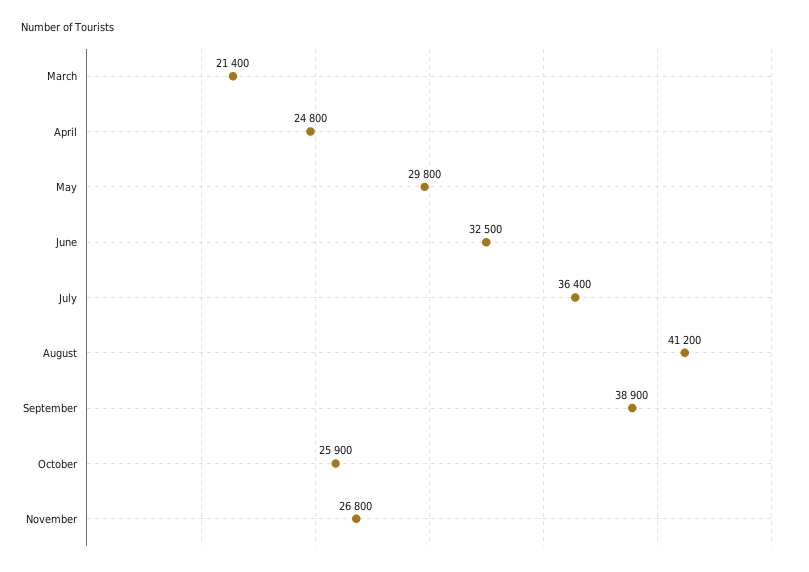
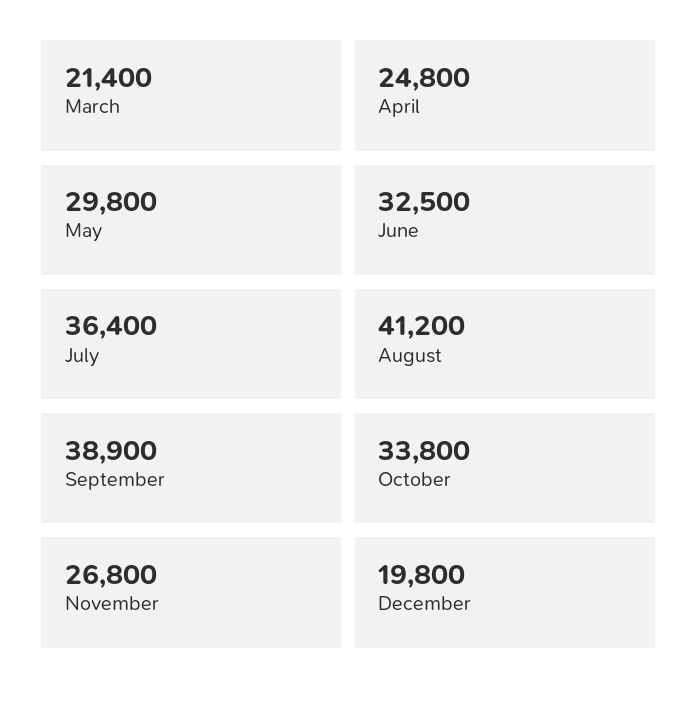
October: 25900 -> 33800
December: none -> 19800

